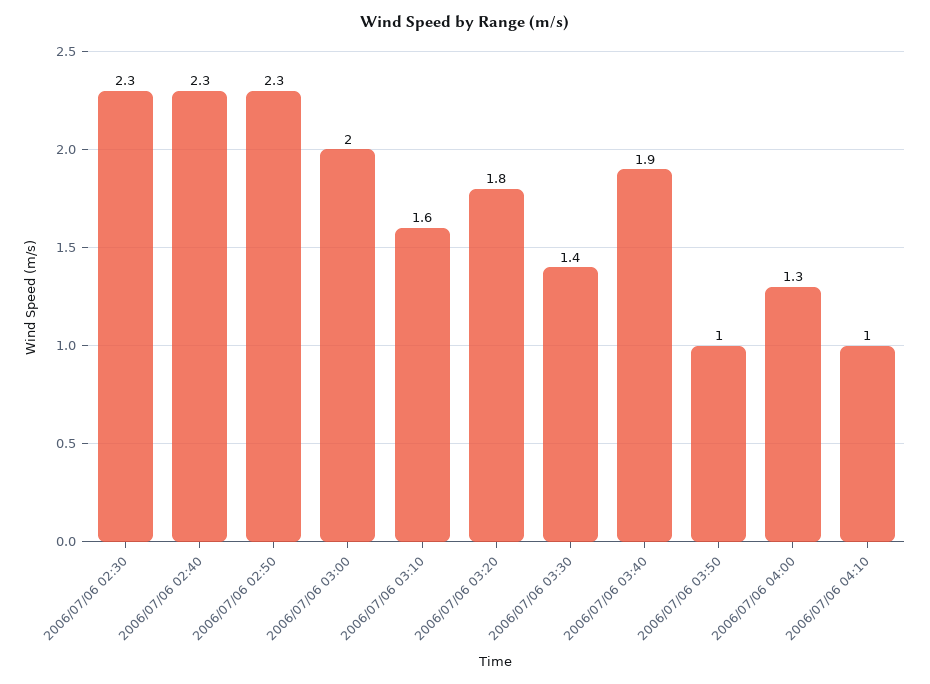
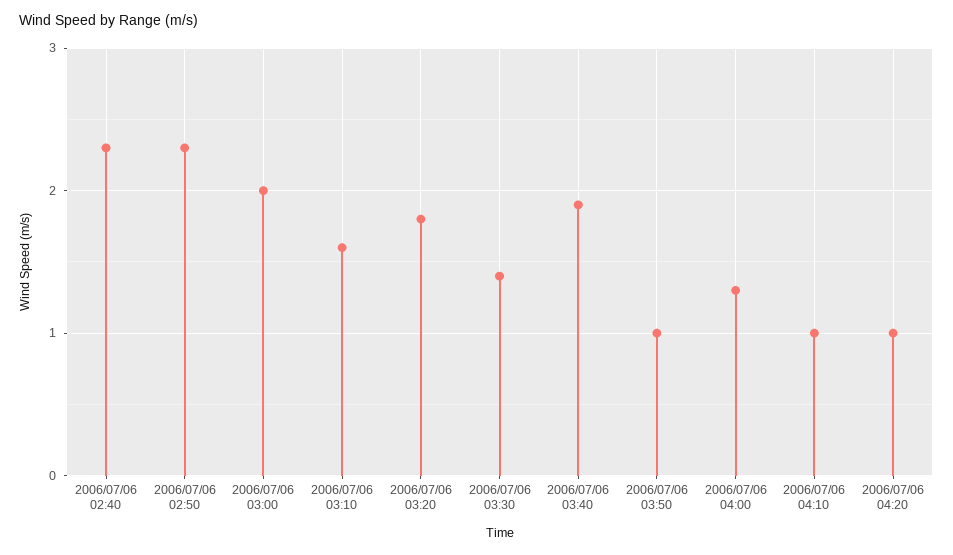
2006/07/06 02:30: 2.3 -> none
2006/07/06 04:20: none -> 1

